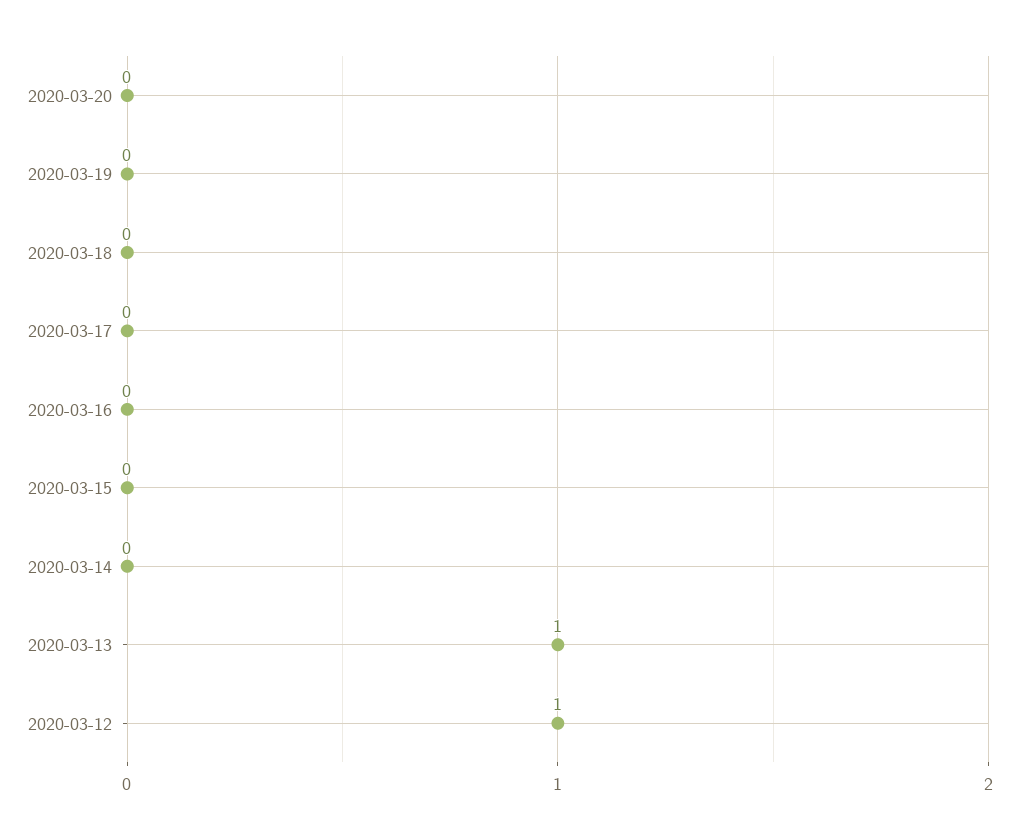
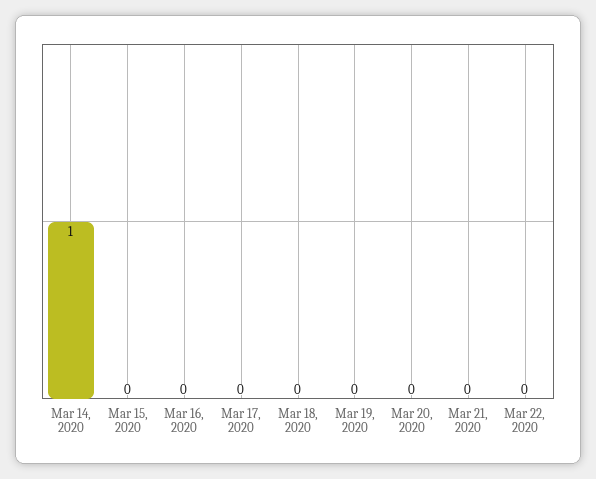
2020-03-14: 0 -> 1
2020-03-13: 1 -> none
2020-03-12: 1 -> none
Mar 21, 2020: none -> 0
Mar 22, 2020: none -> 0

